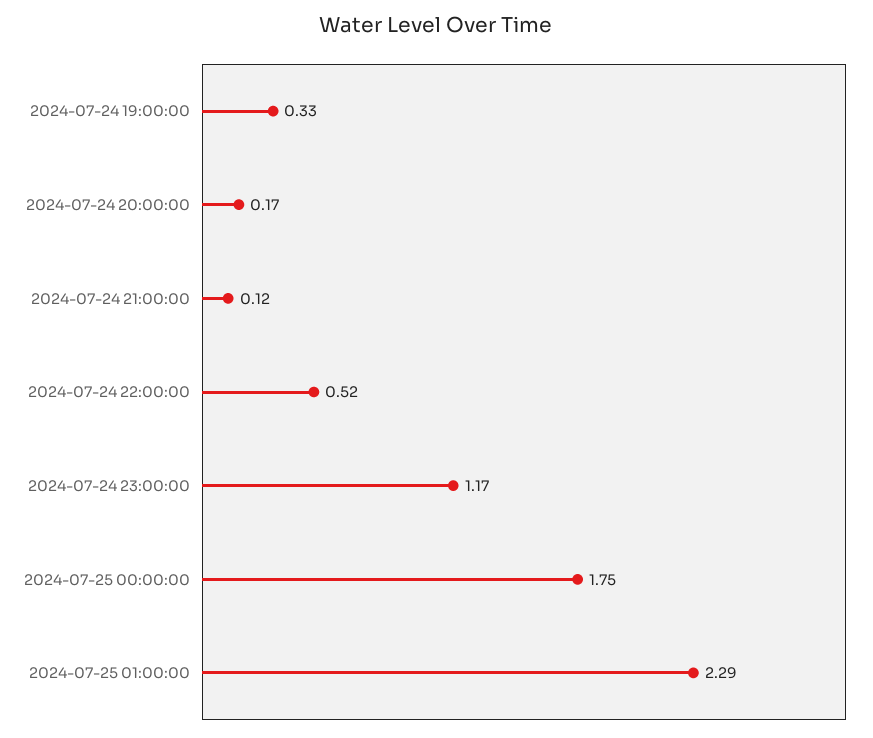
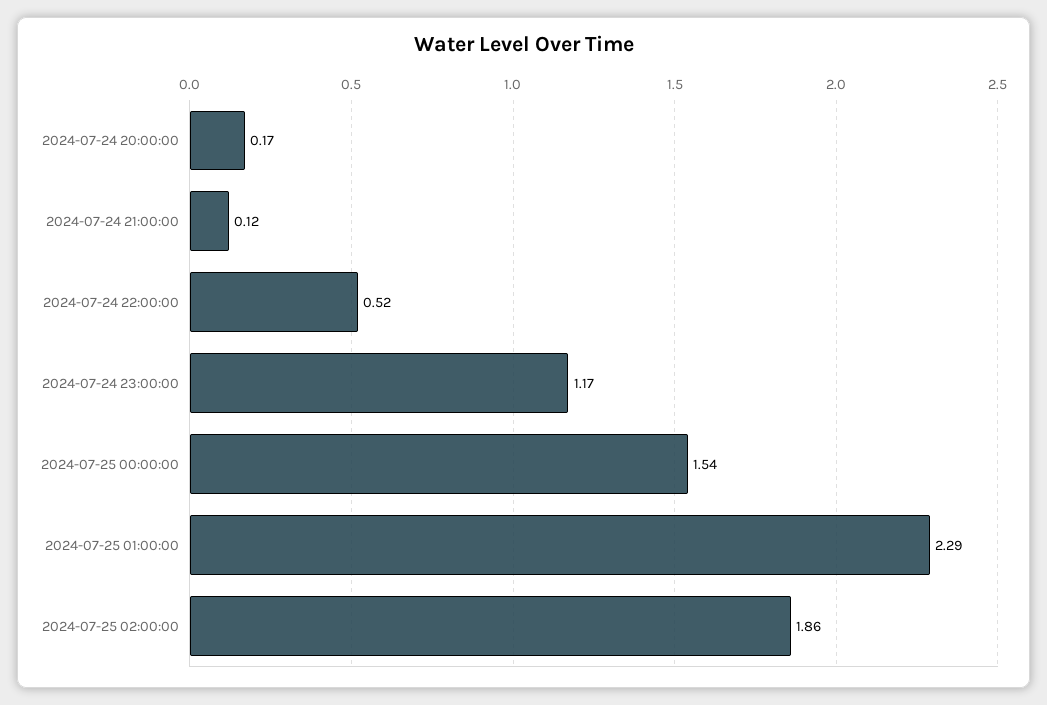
2024-07-24 19:00:00: 0.33 -> none
2024-07-25 00:00:00: 1.75 -> 1.54
2024-07-25 02:00:00: none -> 1.86

